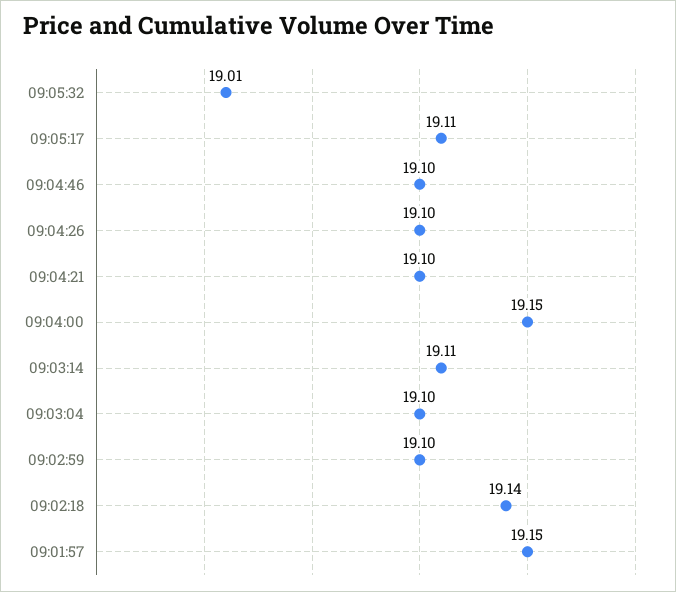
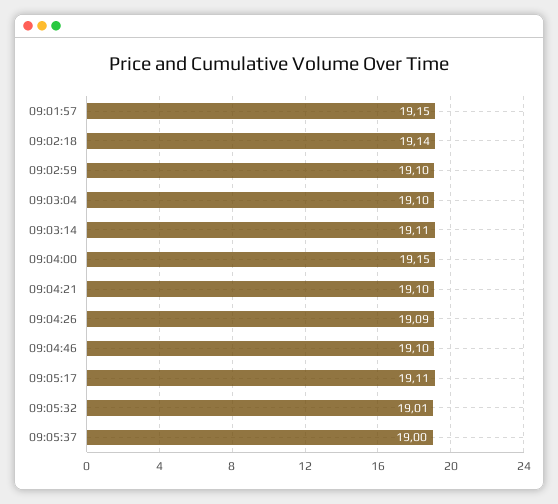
09:04:26: 19.1 -> 19.09
09:05:37: none -> 19

